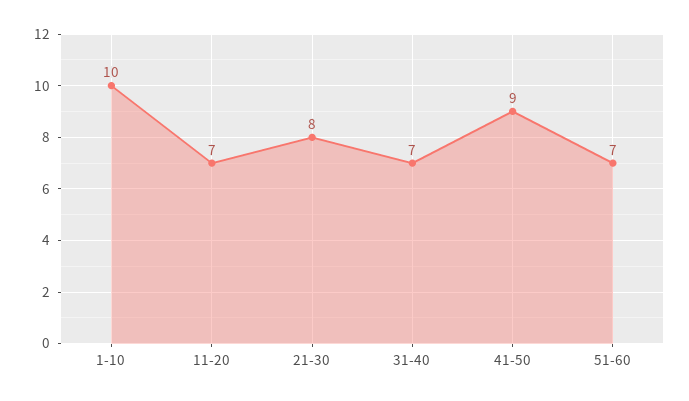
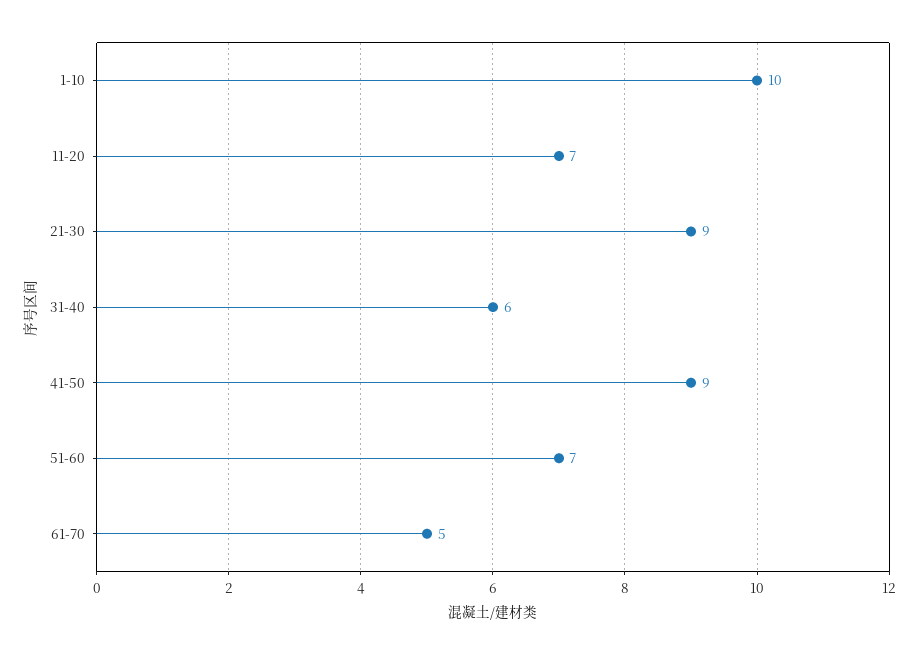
21-30: 8 -> 9
31-40: 7 -> 6
61-70: none -> 5

